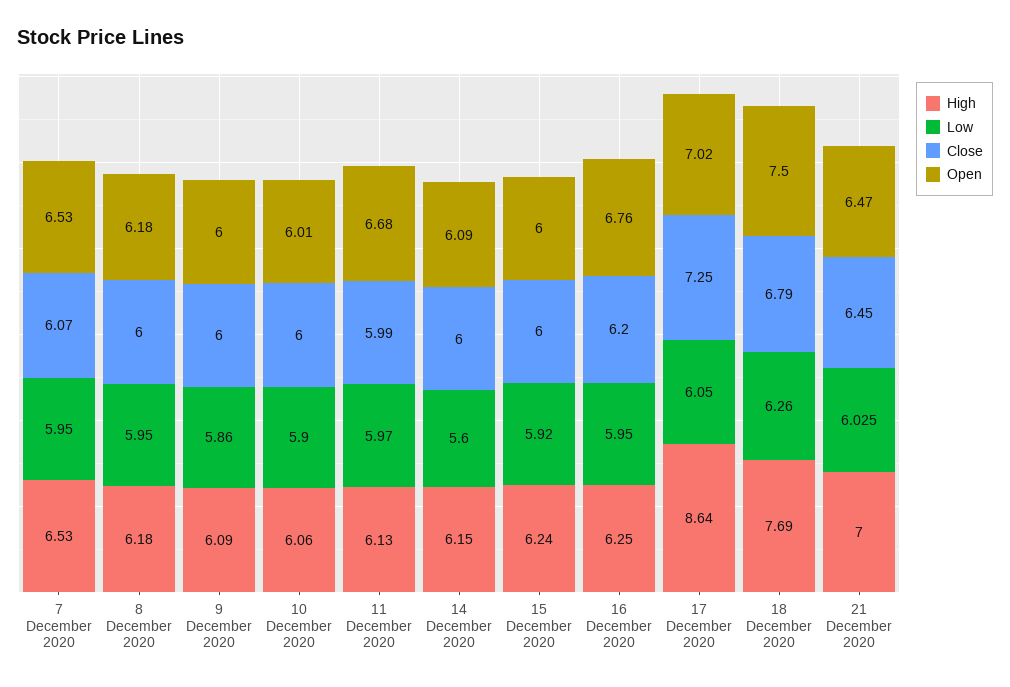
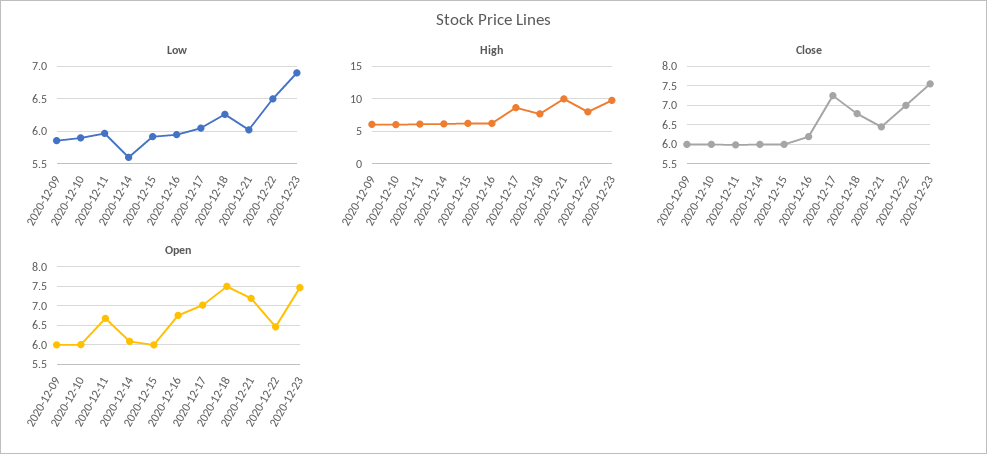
High, 7 December 2020: 6.53 -> none
Low, 7 December 2020: 5.95 -> none
Close, 7 December 2020: 6.07 -> none
Open, 7 December 2020: 6.53 -> none
High, 8 December 2020: 6.18 -> none
Low, 8 December 2020: 5.95 -> none
Close, 8 December 2020: 6 -> none
Open, 8 December 2020: 6.18 -> none
High, 21 December 2020: 7 -> 10
Open, 21 December 2020: 6.47 -> 7.25
Low, 2020-12-22: none -> 6.5
Low, 2020-12-23: none -> 6.9
High, 2020-12-22: none -> 8
High, 2020-12-23: none -> 10
Close, 2020-12-22: none -> 7
Close, 2020-12-23: none -> 7.5
Open, 2020-12-22: none -> 6.5
Open, 2020-12-23: none -> 7.5

